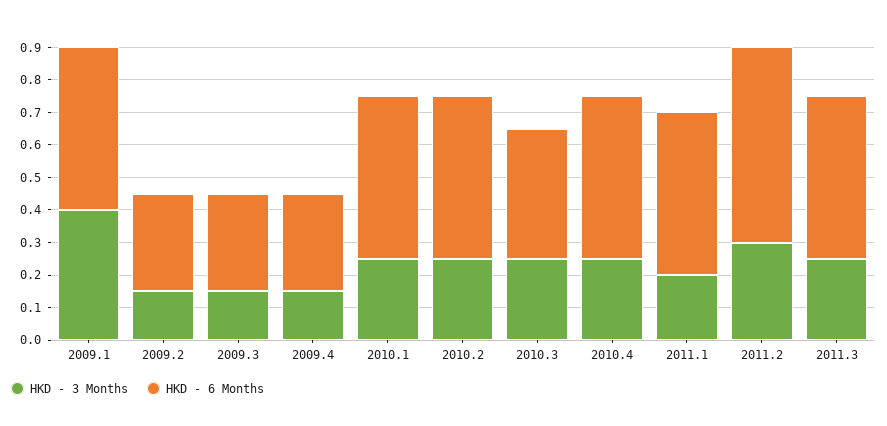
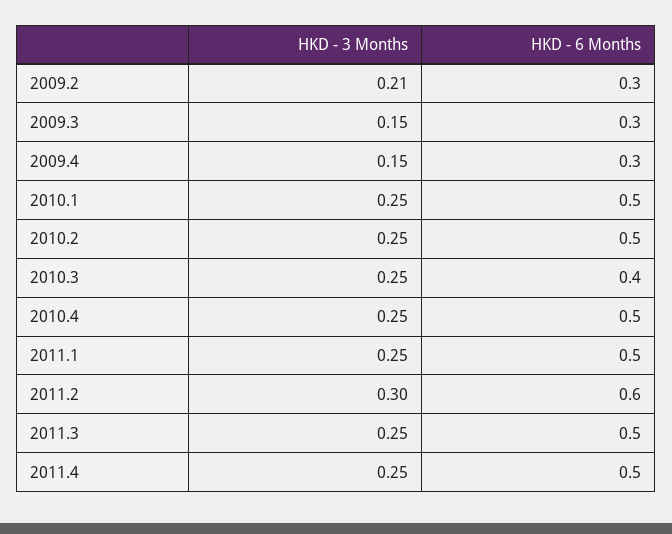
HKD - 3 Months, 2009.1: 0.4 -> none
HKD - 6 Months, 2009.1: 0.5 -> none
HKD - 3 Months, 2009.2: 0.15 -> 0.21
HKD - 3 Months, 2011.1: 0.2 -> 0.25
HKD - 3 Months, 2011.4: none -> 0.25
HKD - 6 Months, 2011.4: none -> 0.5

